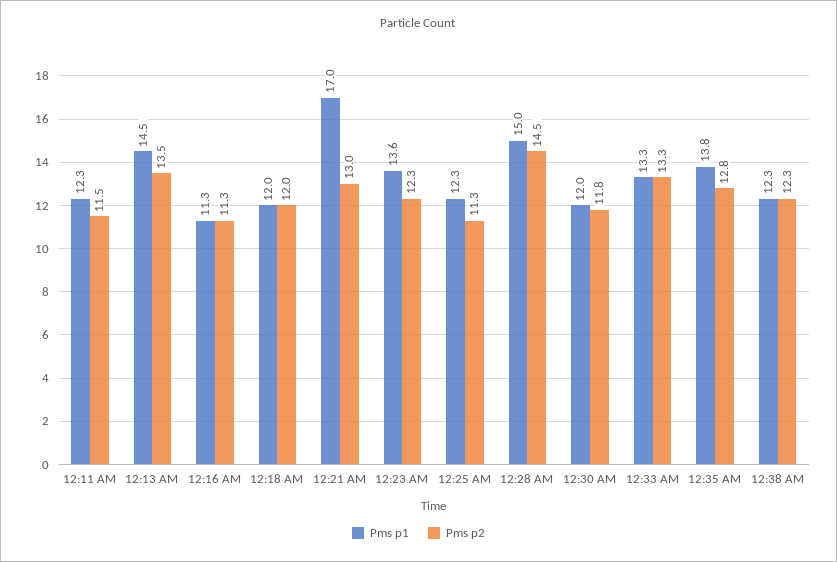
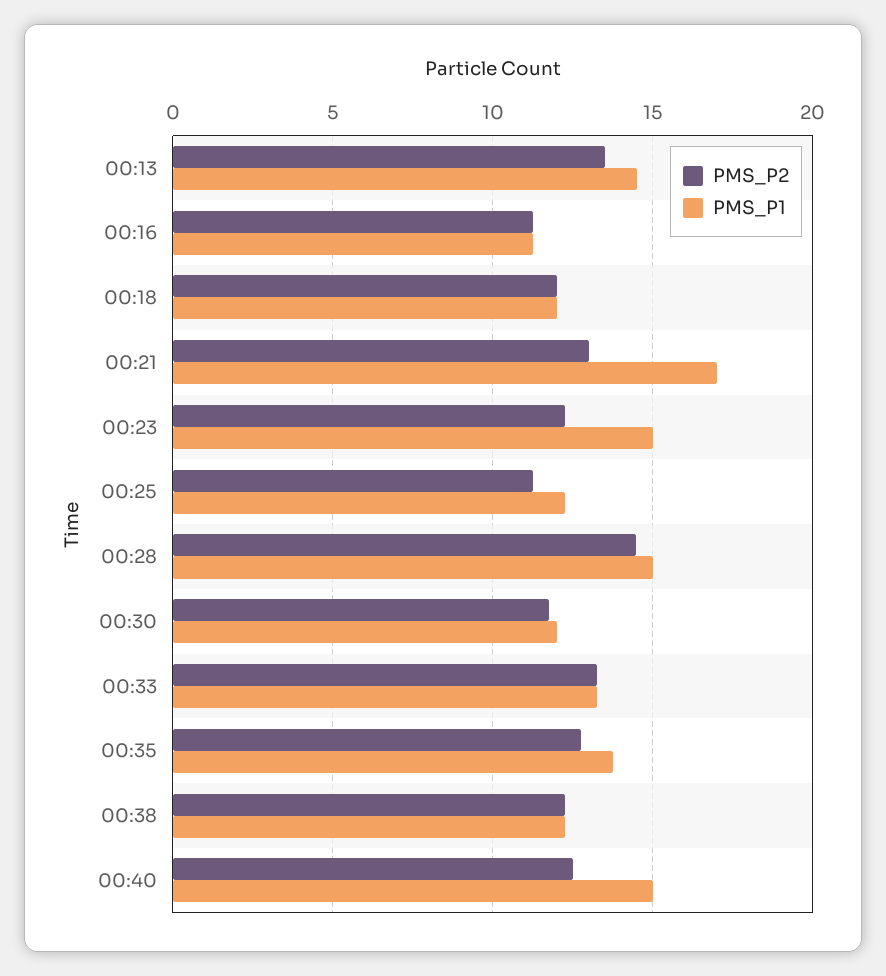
Pms p1, 12:11 AM: 12.3 -> none
Pms p2, 12:11 AM: 11.5 -> none
Pms p1, 12:23 AM: 13.6 -> 15
Pms p2, 00:40: none -> 12.5
Pms p1, 00:40: none -> 15

